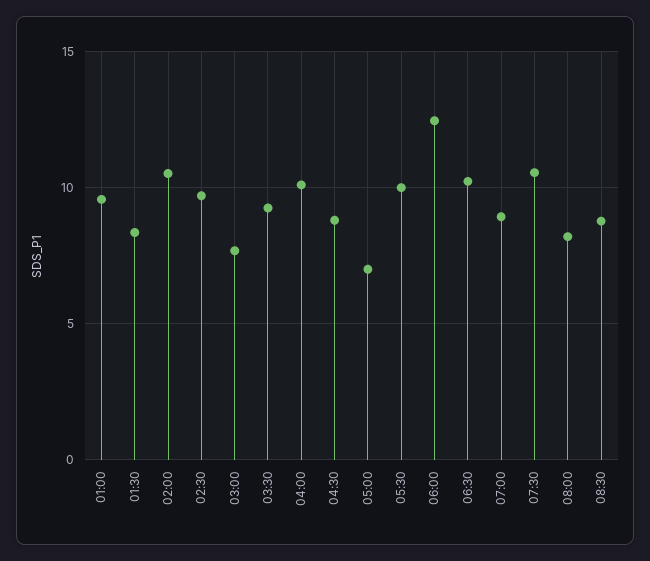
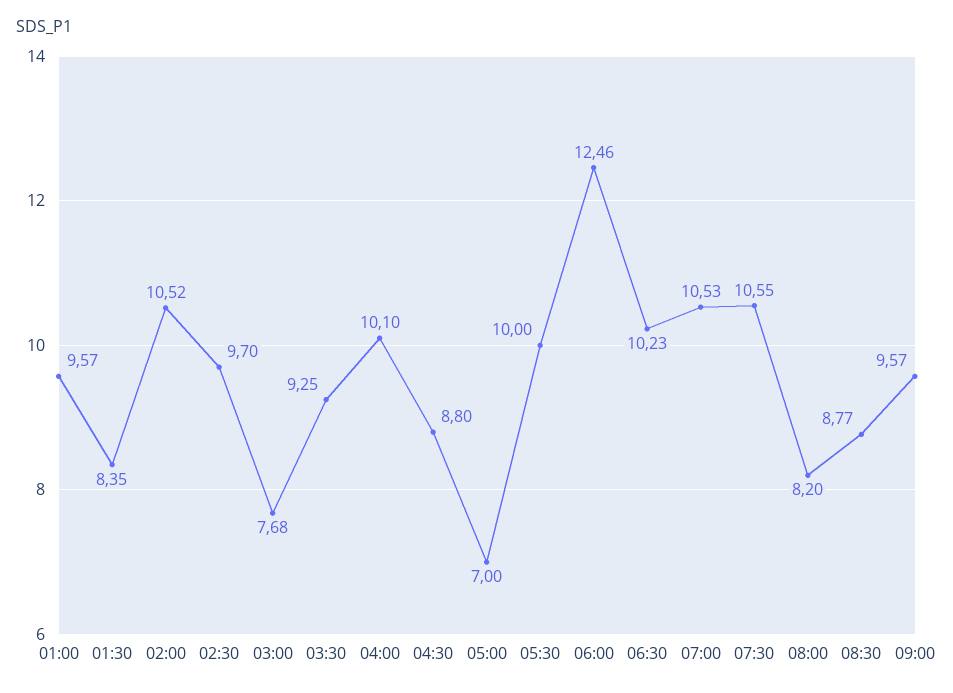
07:00: 9 -> 10.53
09:00: none -> 9.57

